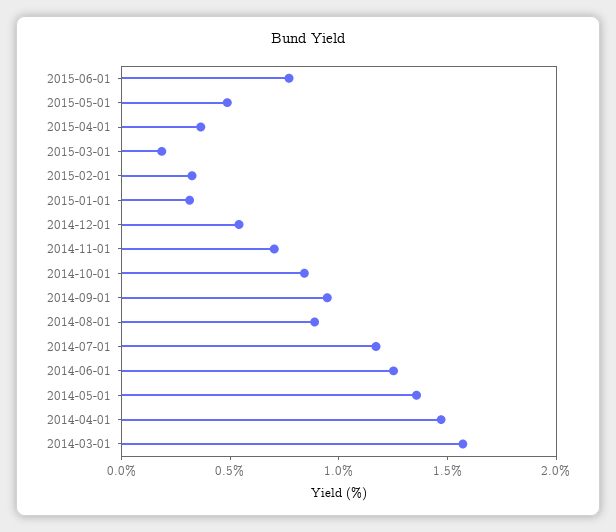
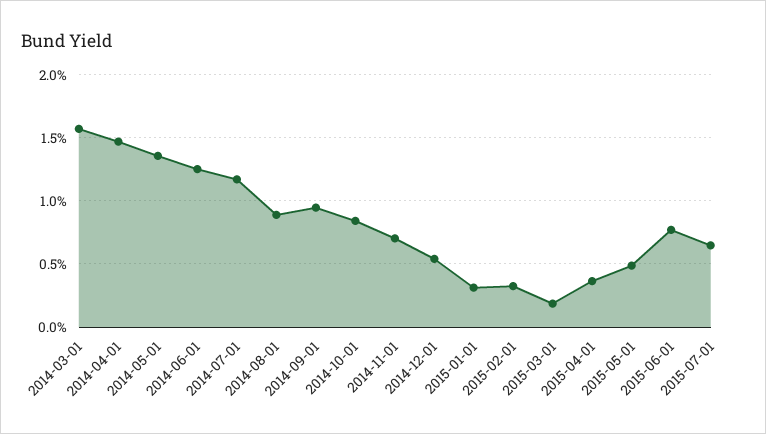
2015-07-01: none -> 0.65

